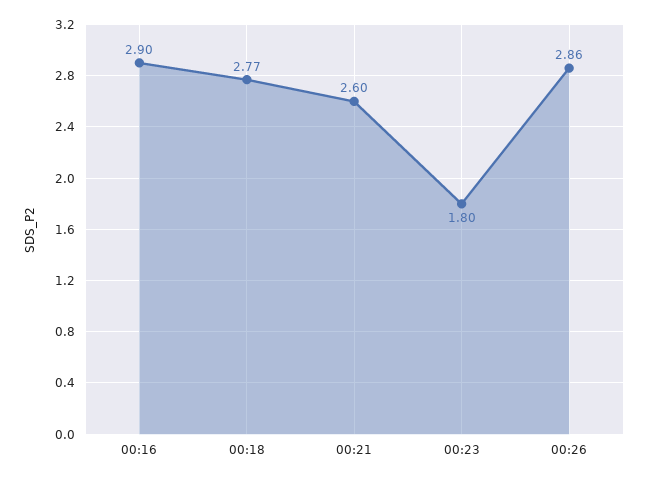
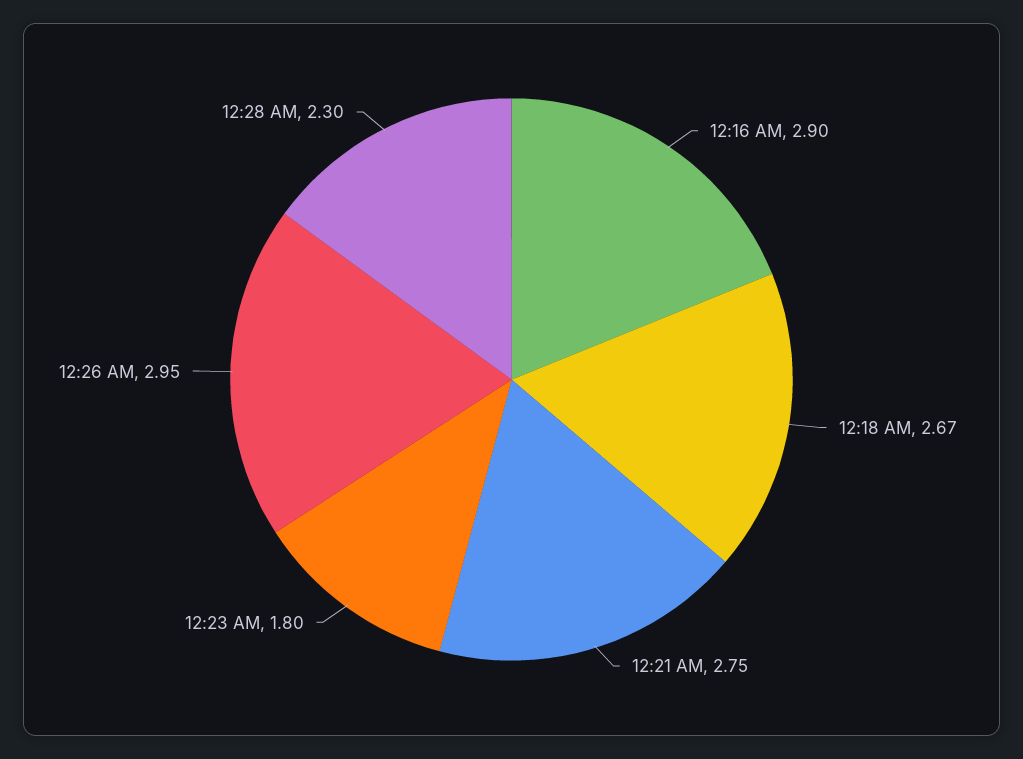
00:18: 2.77 -> 2.67
00:21: 2.6 -> 2.75
00:26: 2.86 -> 2.95
12:28 AM: none -> 2.3

